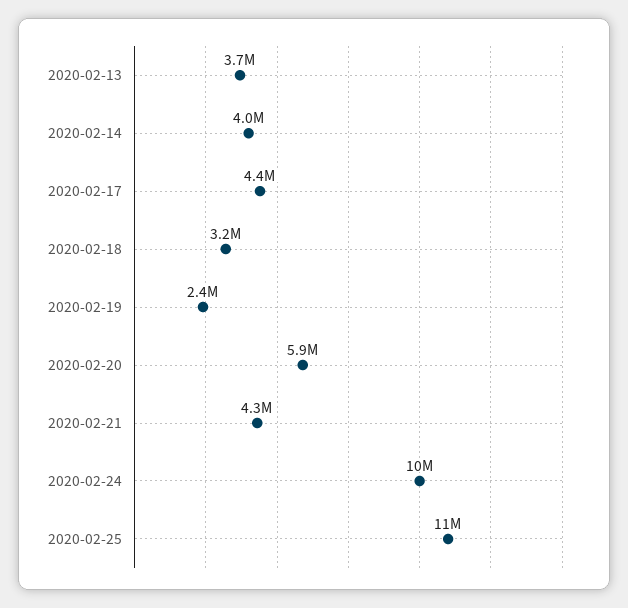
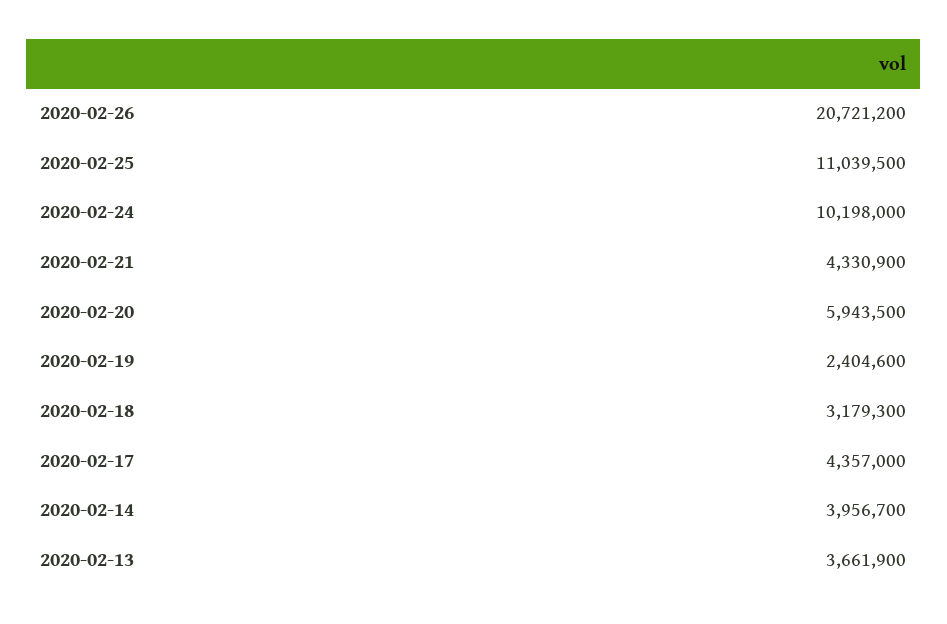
2020-02-26: none -> 20721200

